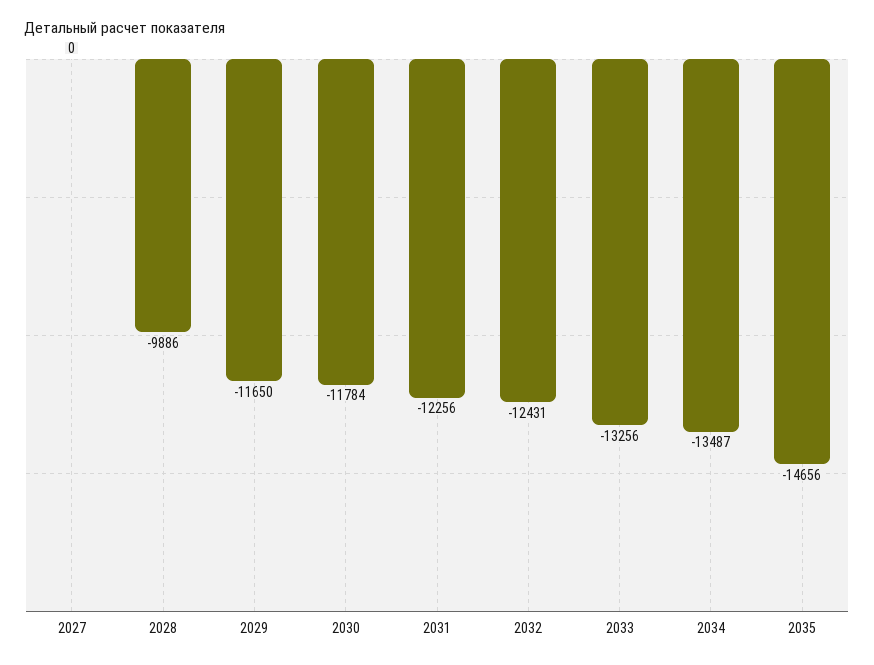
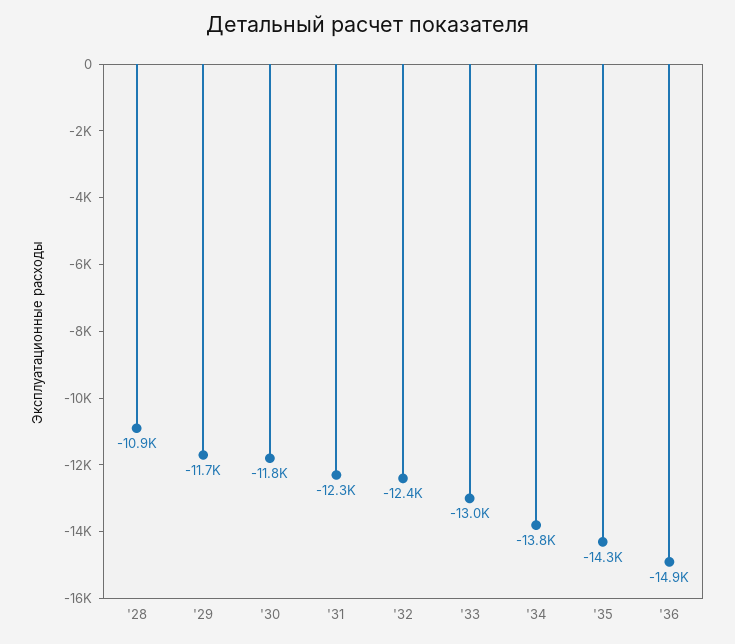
2027: 0 -> none
2028: -9886 -> -10900
2033: -13256 -> -13000
2034: -13487 -> -13800
2035: -14656 -> -14300
'36: none -> -14900

